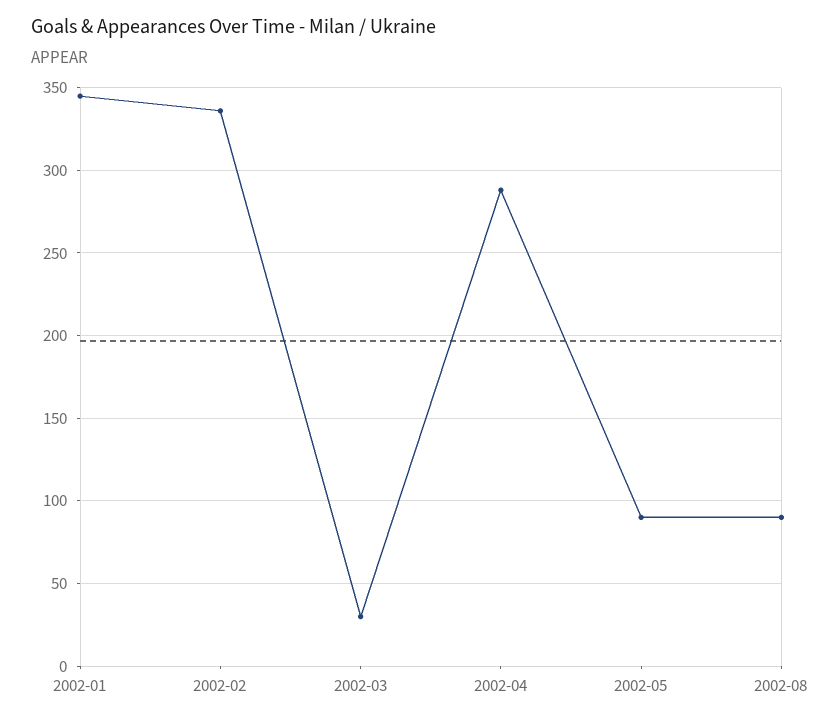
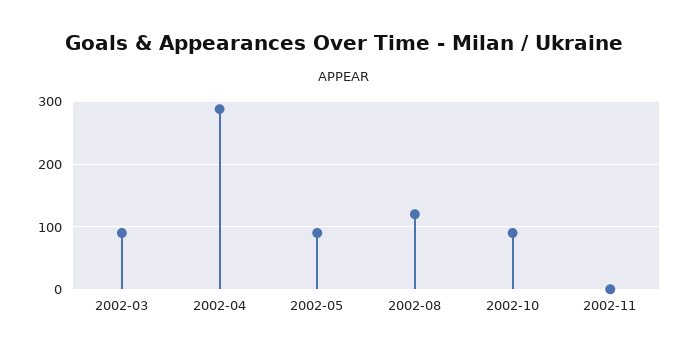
2002-01: 345 -> none
2002-02: 335 -> none
2002-03: 30 -> 90
2002-08: 90 -> 120
2002-10: none -> 90
2002-11: none -> 0

